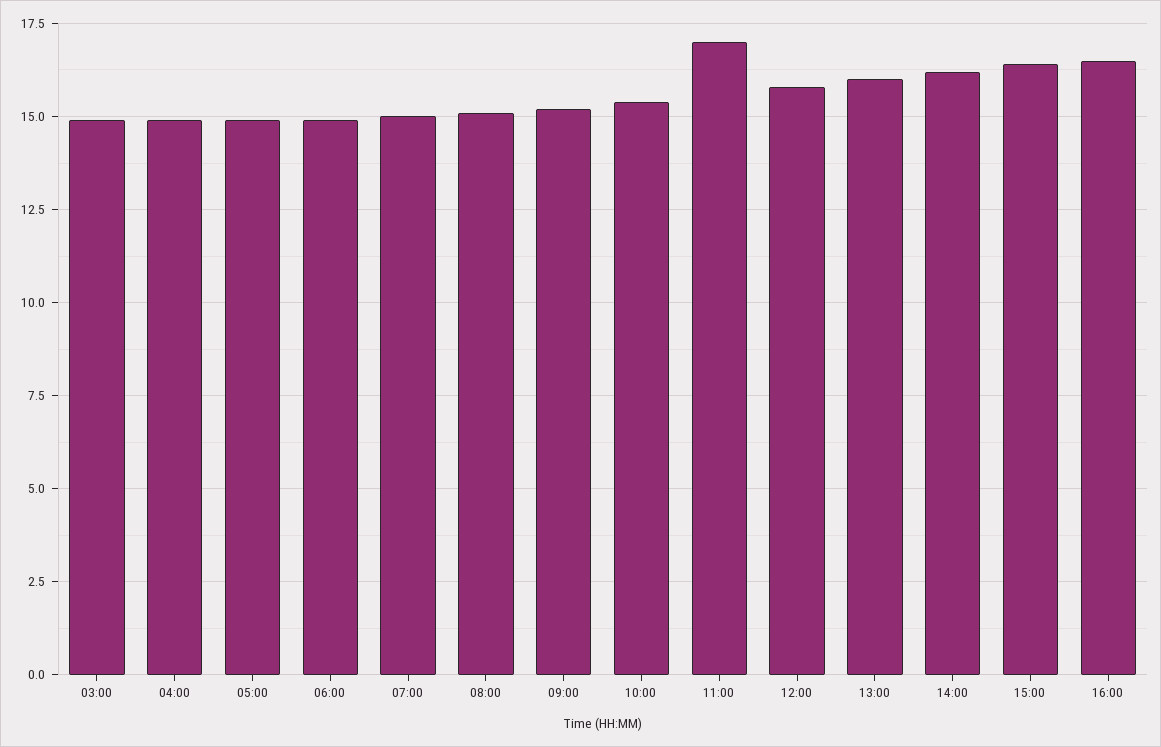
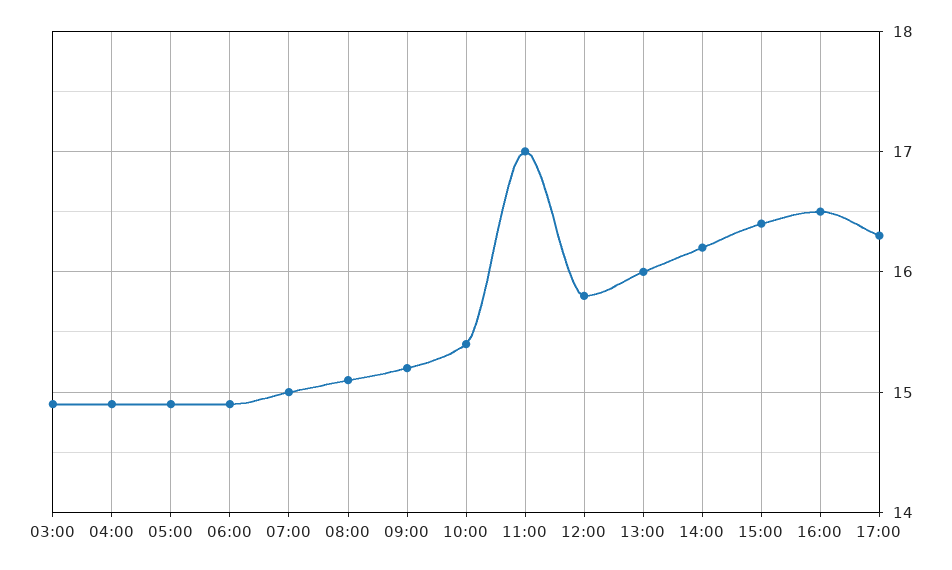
17:00: none -> 16.3

